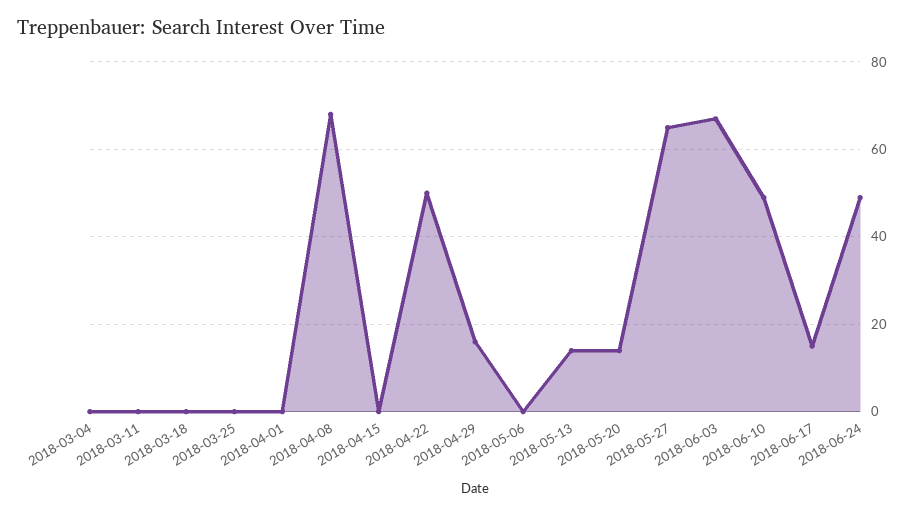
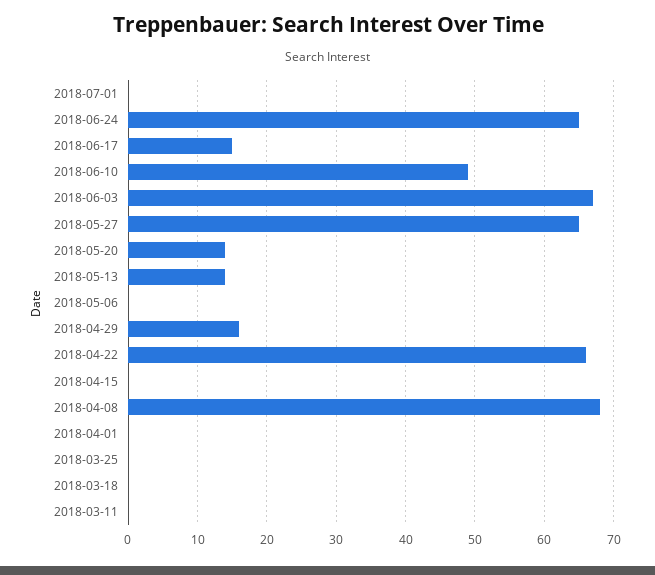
2018-03-04: 0 -> none
2018-04-22: 50 -> 66
2018-06-24: 50 -> 65
2018-07-01: none -> 0

